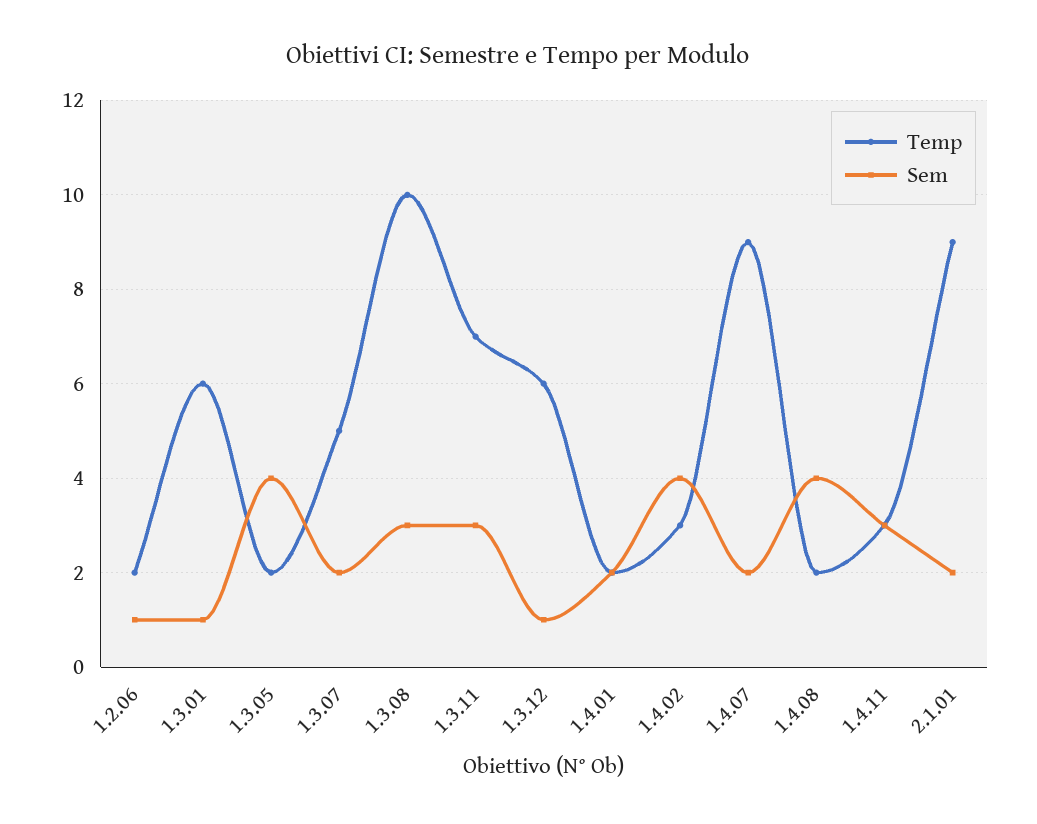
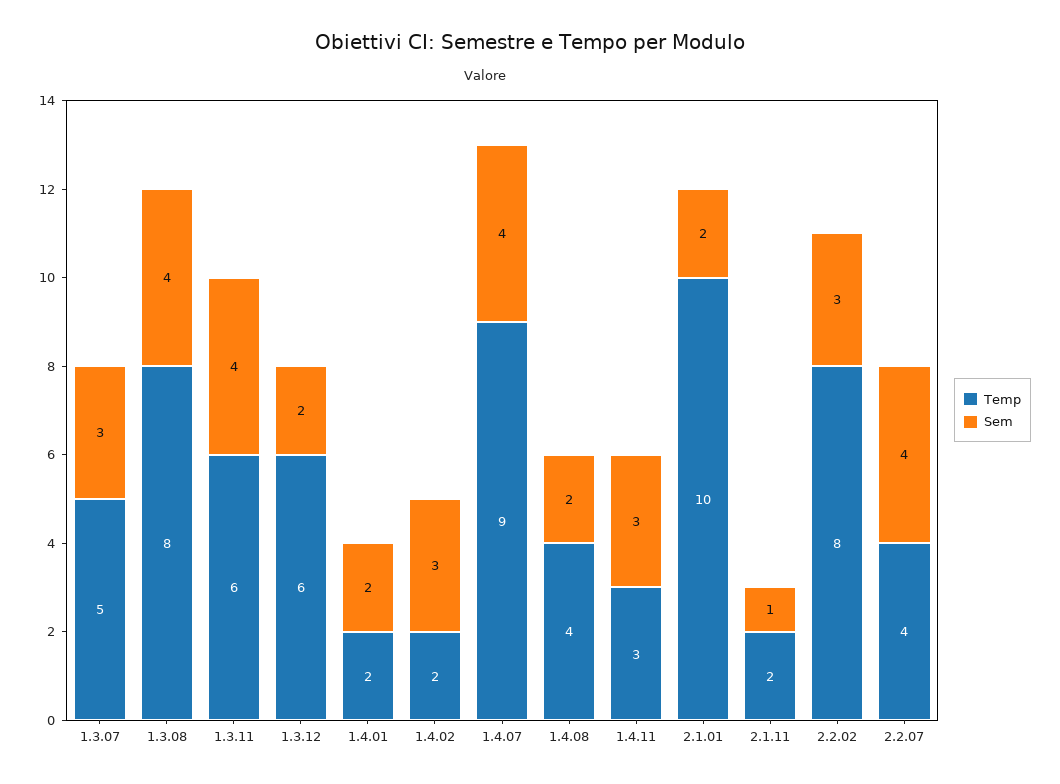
Temp, 1.2.06: 2 -> none
Sem, 1.2.06: 1 -> none
Temp, 1.3.01: 6 -> none
Sem, 1.3.01: 1 -> none
Temp, 1.3.05: 2 -> none
Sem, 1.3.05: 4 -> none
Sem, 1.3.07: 2 -> 3
Temp, 1.3.08: 10 -> 8
Sem, 1.3.08: 3 -> 4
Temp, 1.3.11: 7 -> 6
Sem, 1.3.11: 3 -> 4
Sem, 1.3.12: 1 -> 2
Temp, 1.4.02: 3 -> 2
Sem, 1.4.02: 4 -> 3
Sem, 1.4.07: 2 -> 4
Temp, 1.4.08: 2 -> 4
Sem, 1.4.08: 4 -> 2
Temp, 2.1.01: 9 -> 10
Temp, 2.1.11: none -> 2
Sem, 2.1.11: none -> 1
Temp, 2.2.02: none -> 8
Sem, 2.2.02: none -> 3
Temp, 2.2.07: none -> 4
Sem, 2.2.07: none -> 4

